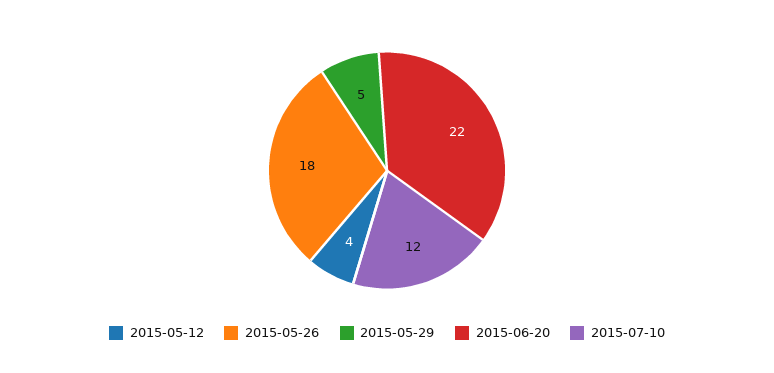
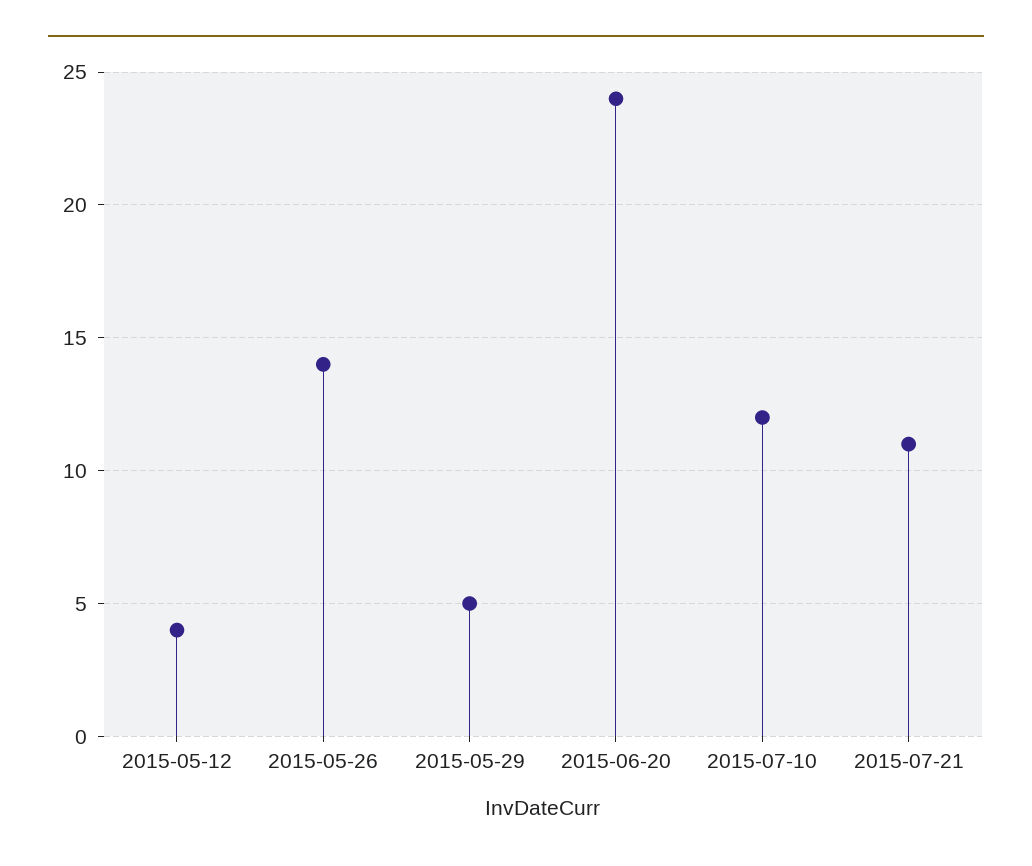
2015-05-26: 18 -> 14
2015-06-20: 22 -> 24
2015-07-21: none -> 11

